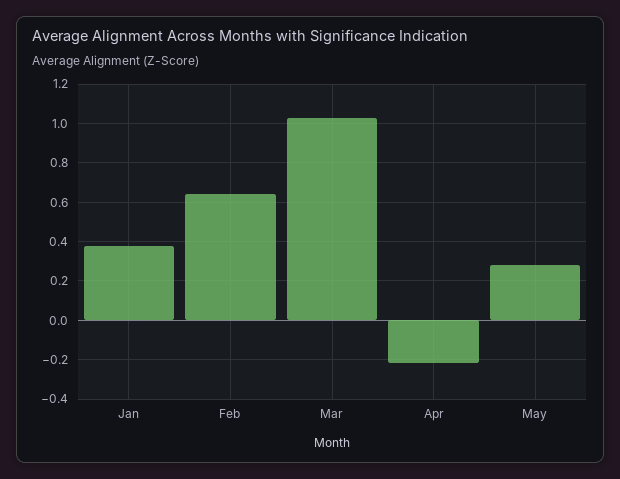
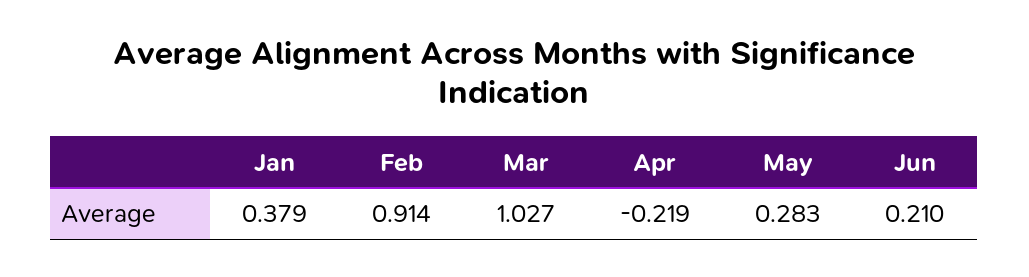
Feb: 0.65 -> 0.914
Jun: none -> 0.21

